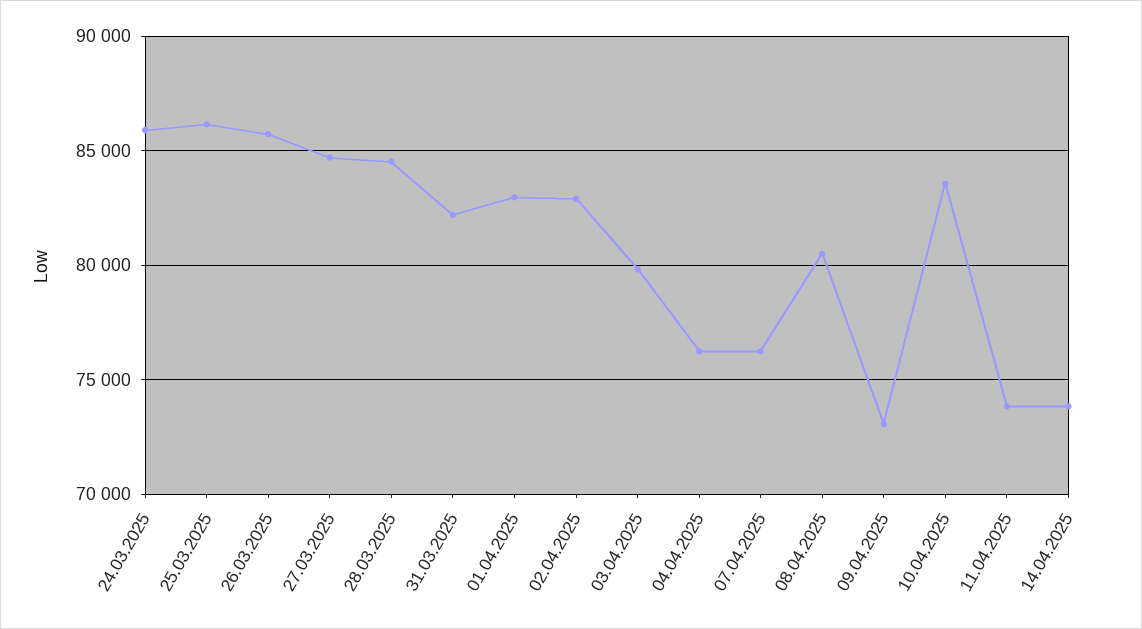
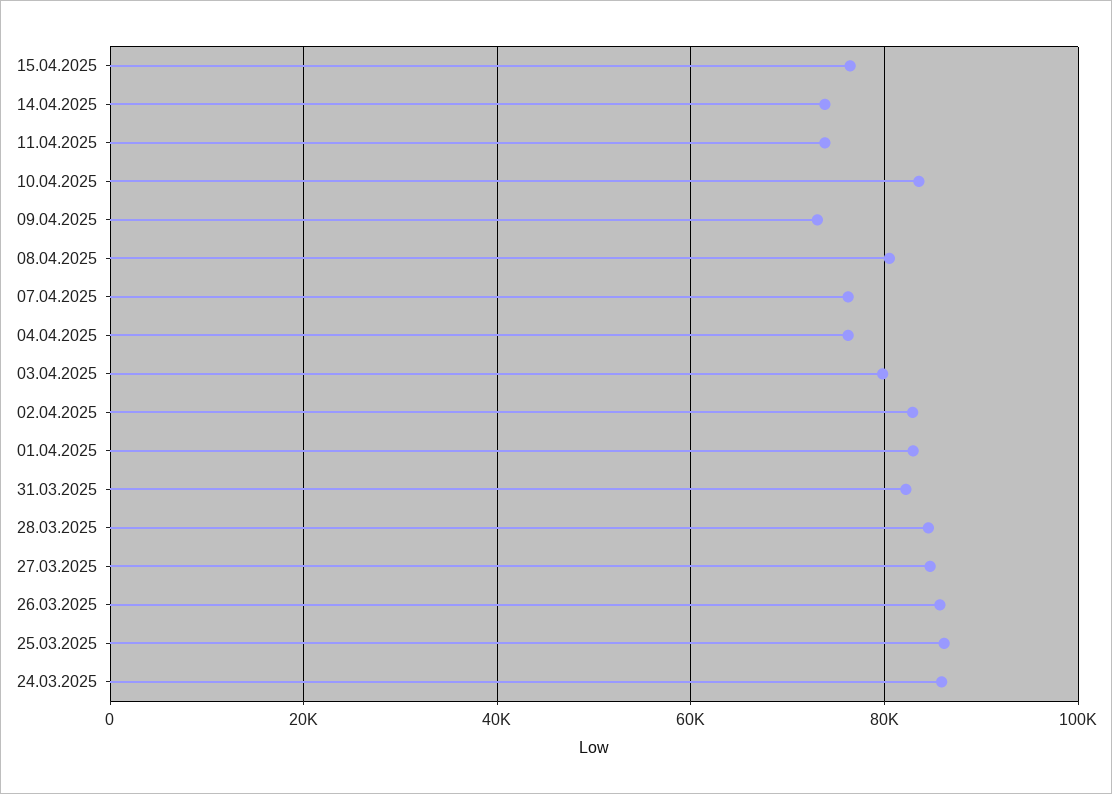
15.04.2025: none -> 76000

